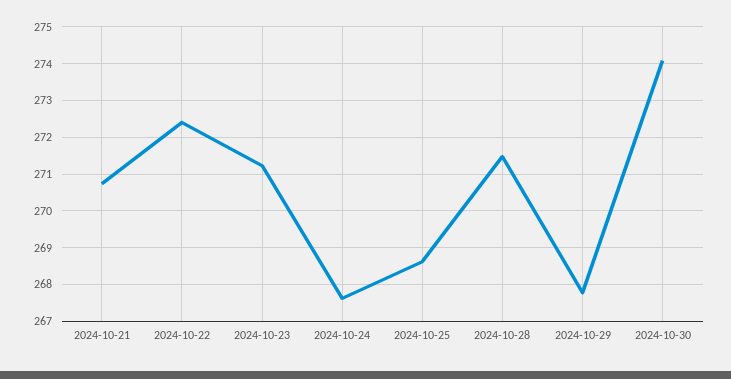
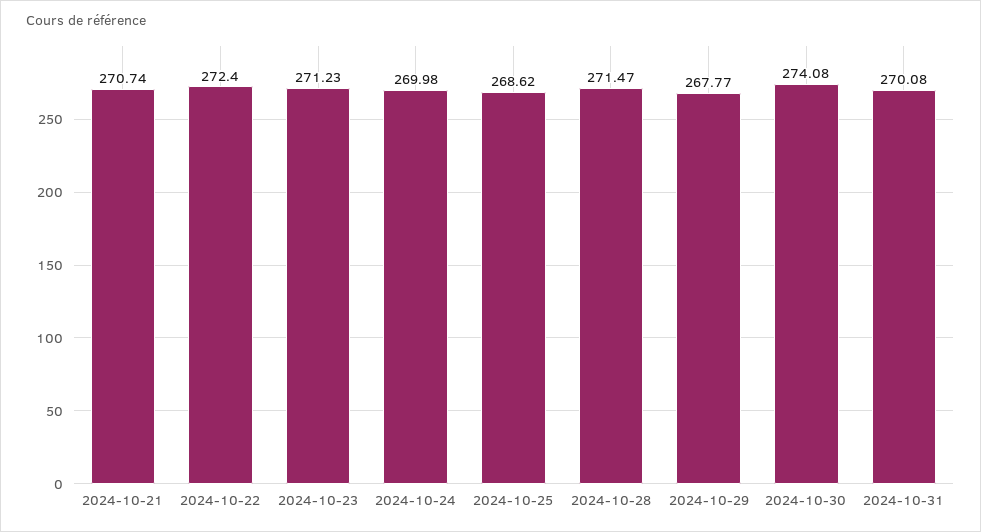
2024-10-24: 267.6 -> 269.98
2024-10-31: none -> 270.08

